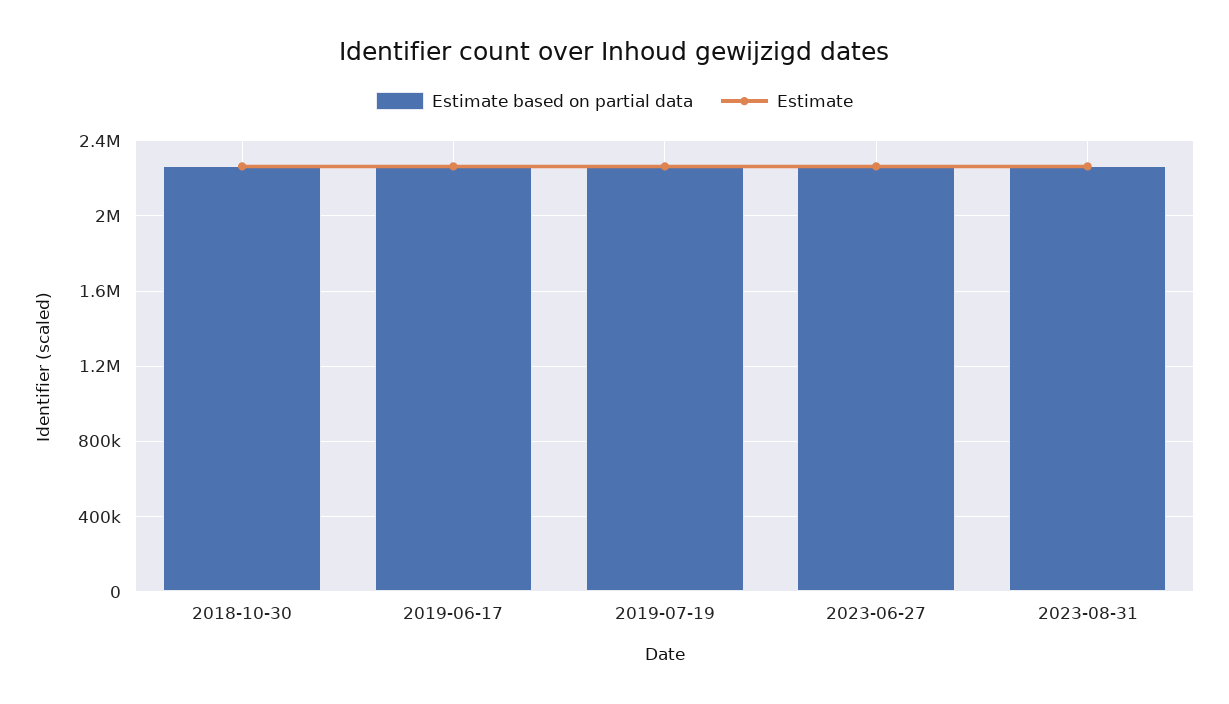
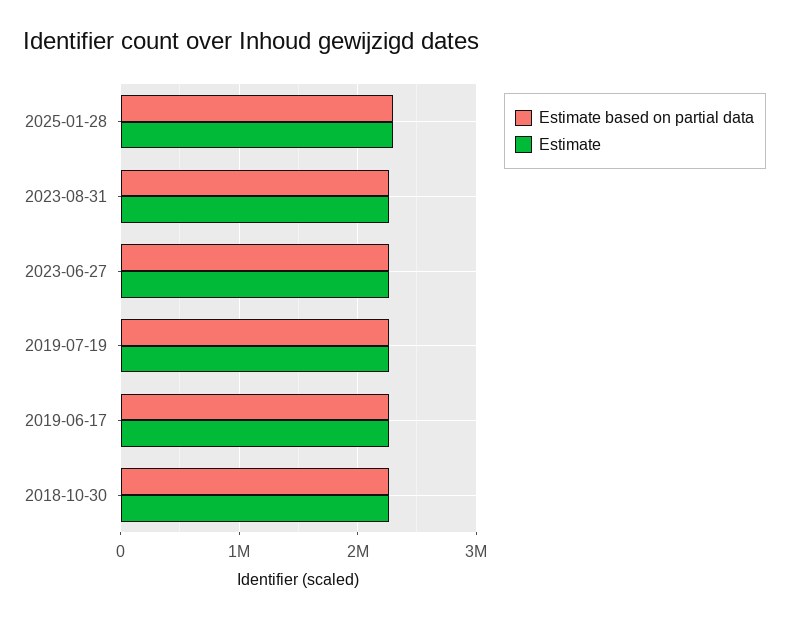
Estimate based on partial data, 2025-01-28: none -> 2300000
Estimate, 2025-01-28: none -> 2300000

